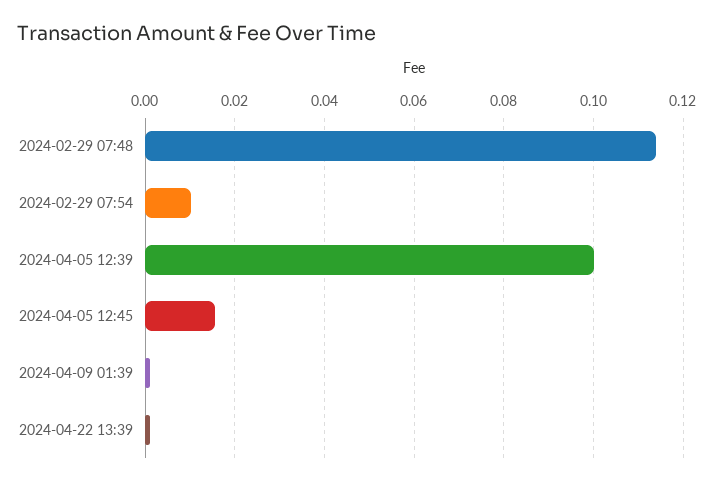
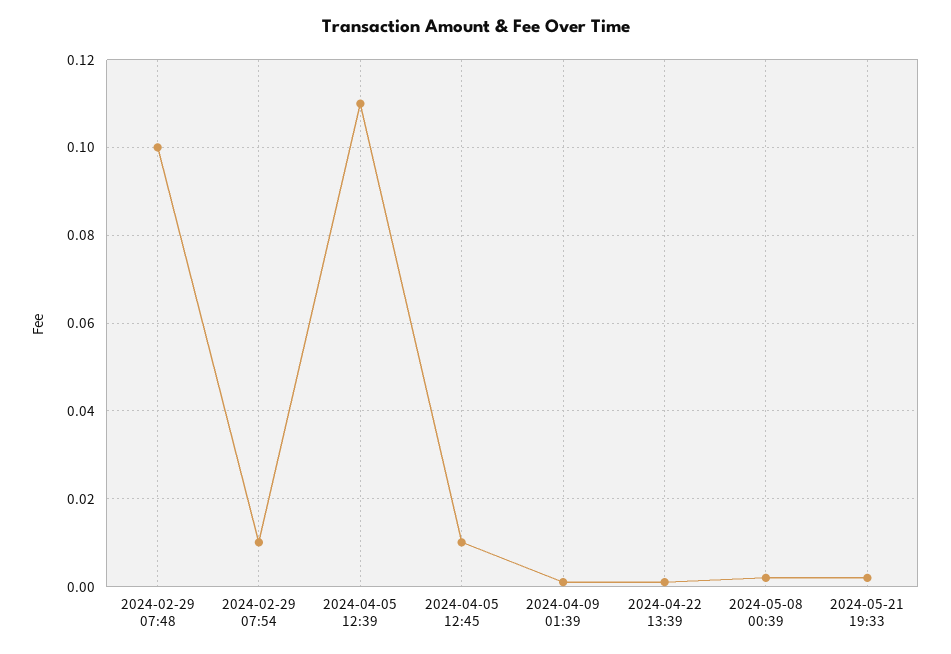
2024-02-29 07:48: 0.114 -> 0.1
2024-04-05 12:39: 0.1 -> 0.11
2024-04-05 12:45: 0.016 -> 0.01
2024-05-08 00:39: none -> 0.002
2024-05-21 19:33: none -> 0.002

